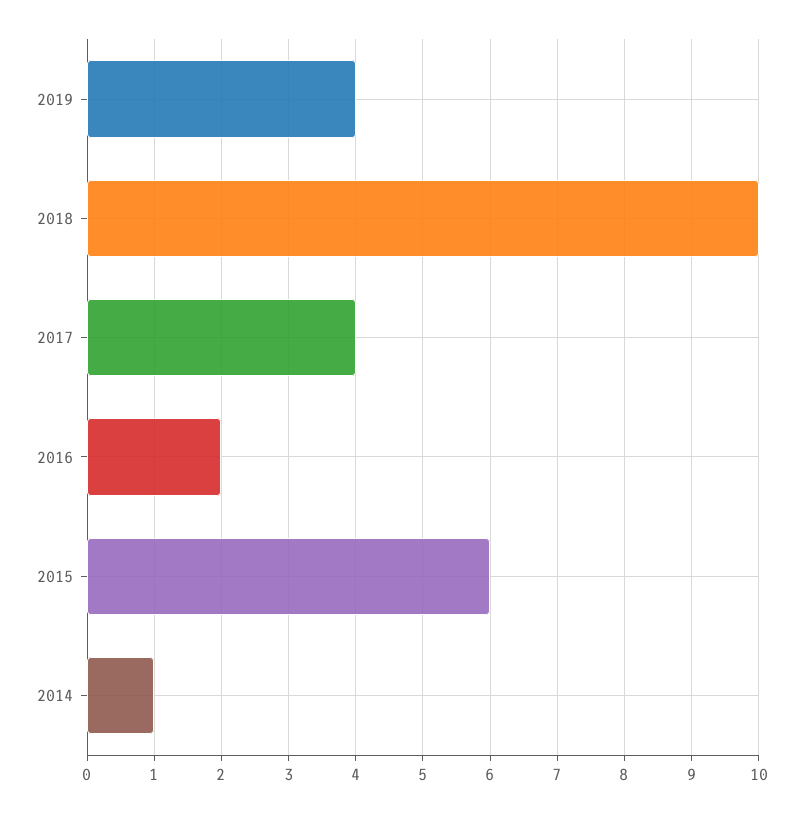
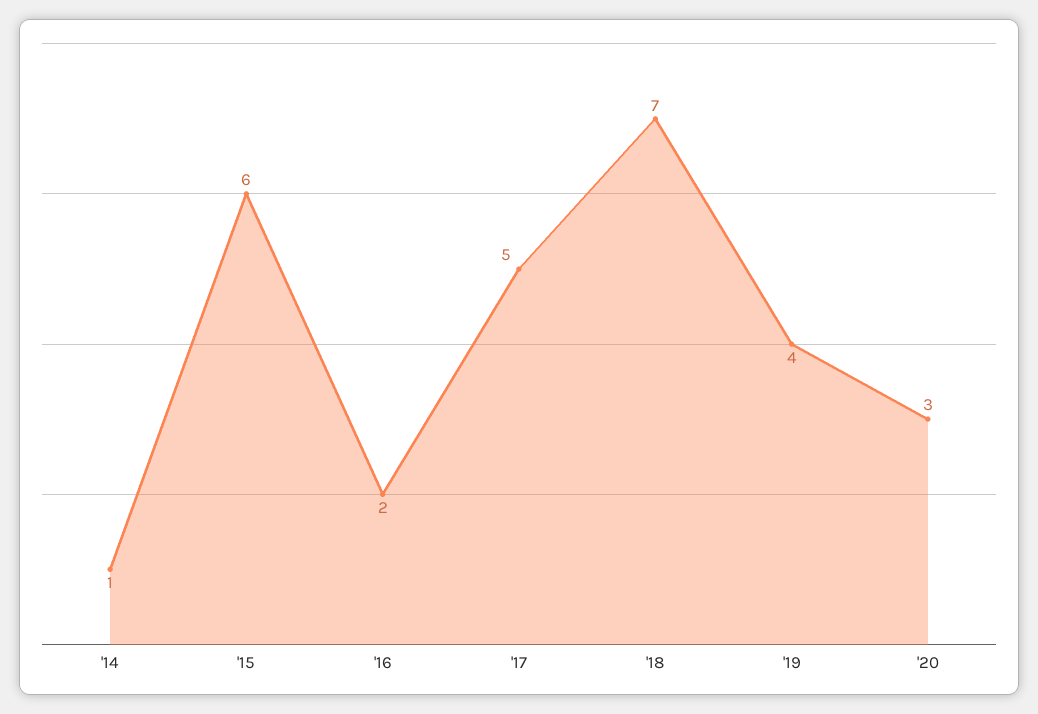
2018: 10 -> 7
2017: 4 -> 5
'20: none -> 3

